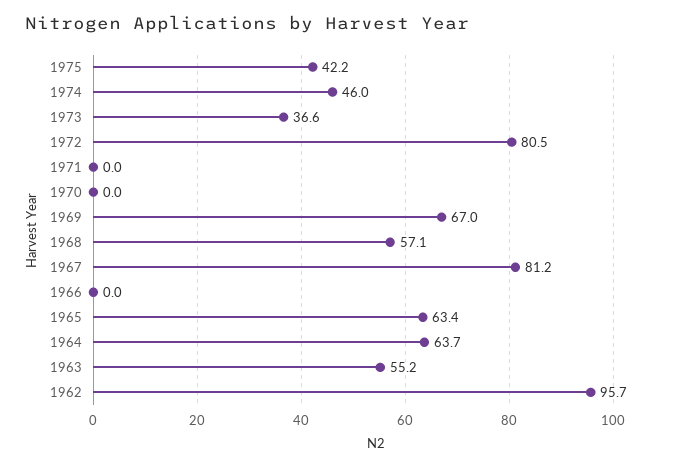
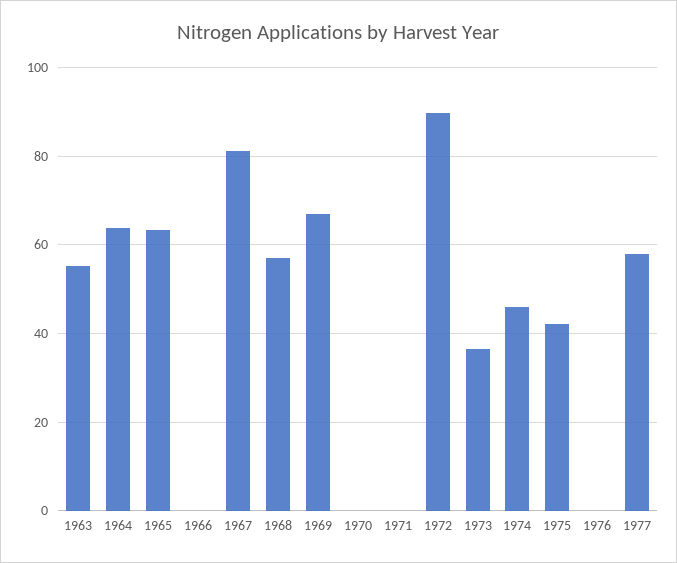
1972: 80.5 -> 90
1962: 95.7 -> none
1976: none -> 0
1977: none -> 58

